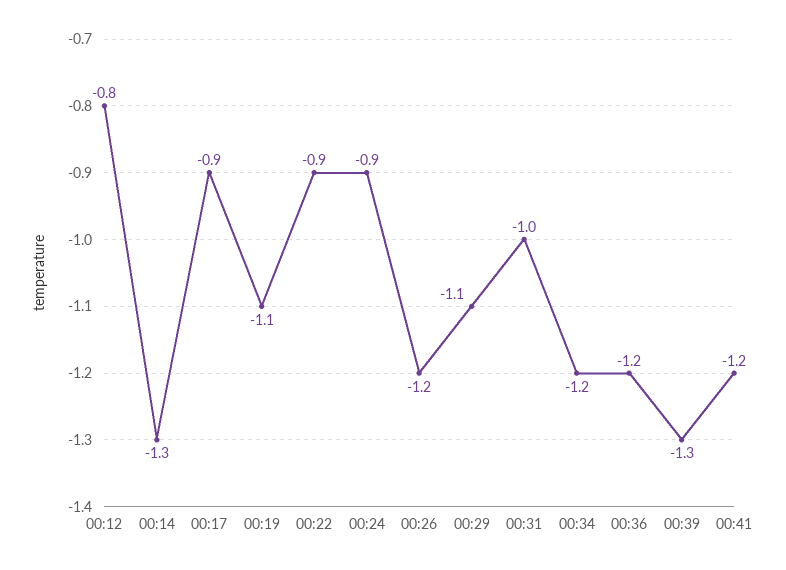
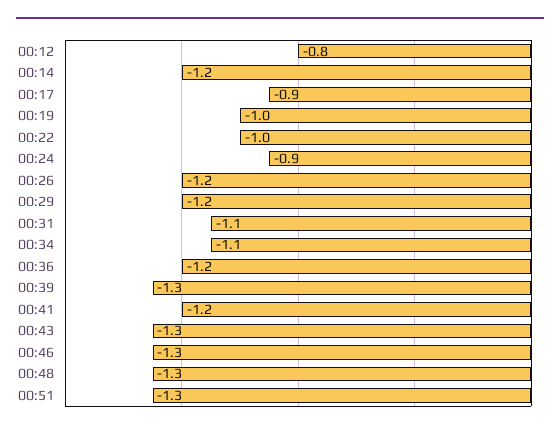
00:14: -1.3 -> -1.2
00:19: -1.1 -> -1
00:22: -0.9 -> -1
00:29: -1.1 -> -1.2
00:31: -1 -> -1.1
00:34: -1.2 -> -1.1
00:43: none -> -1.3
00:46: none -> -1.3
00:48: none -> -1.3
00:51: none -> -1.3

